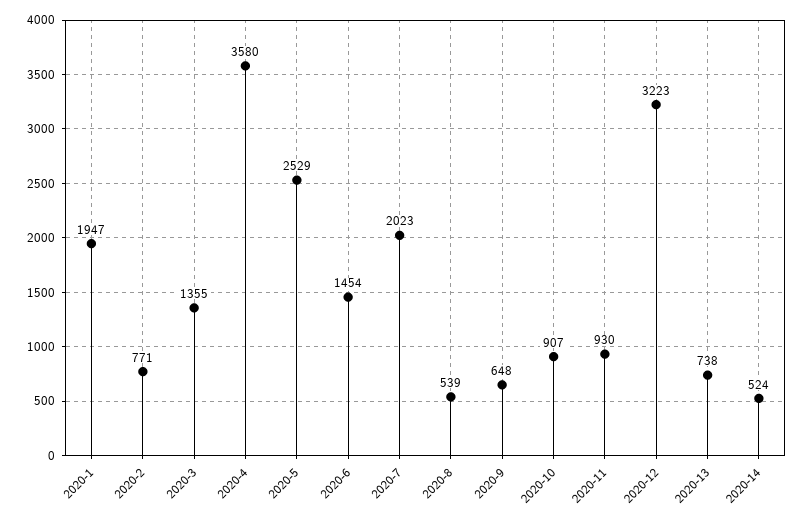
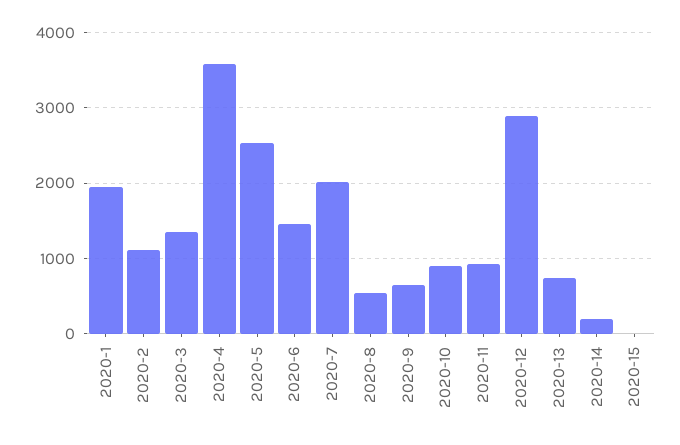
2020-2: 771 -> 1100
2020-12: 3223 -> 2900
2020-14: 524 -> 200
2020-15: none -> 0

